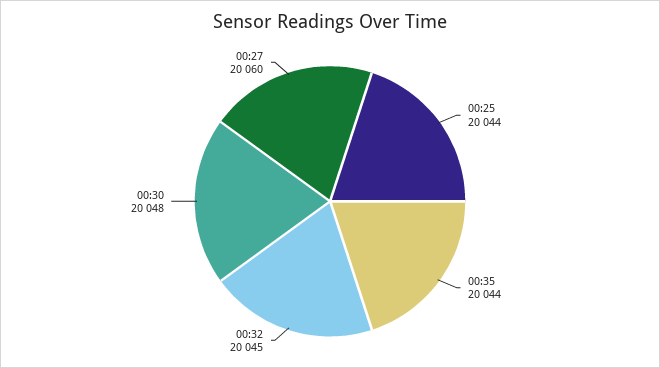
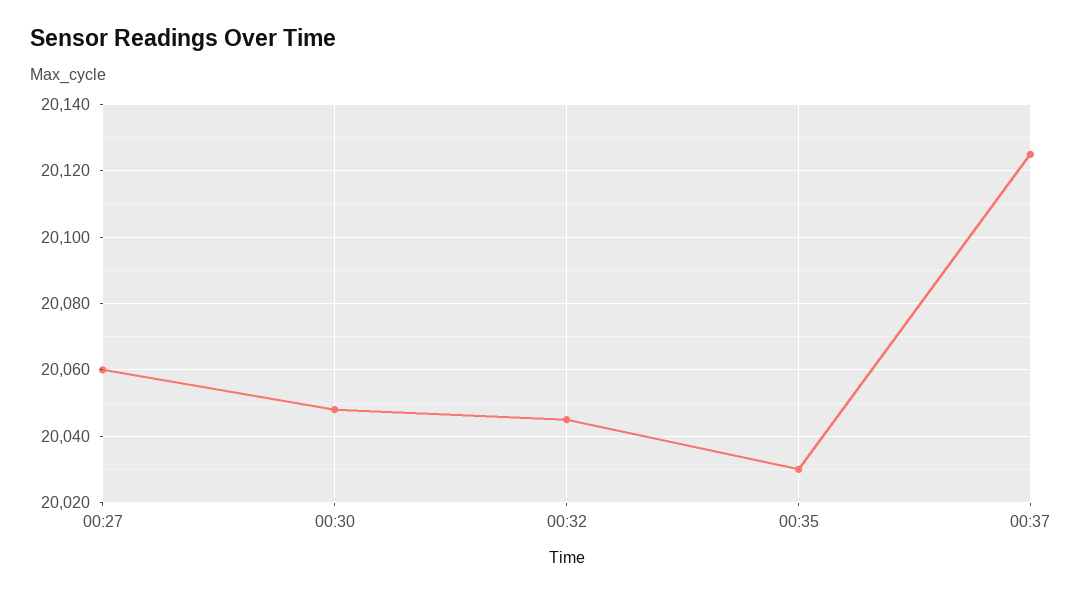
00:25: 20044 -> none
00:35: 20044 -> 20030
00:37: none -> 20125

